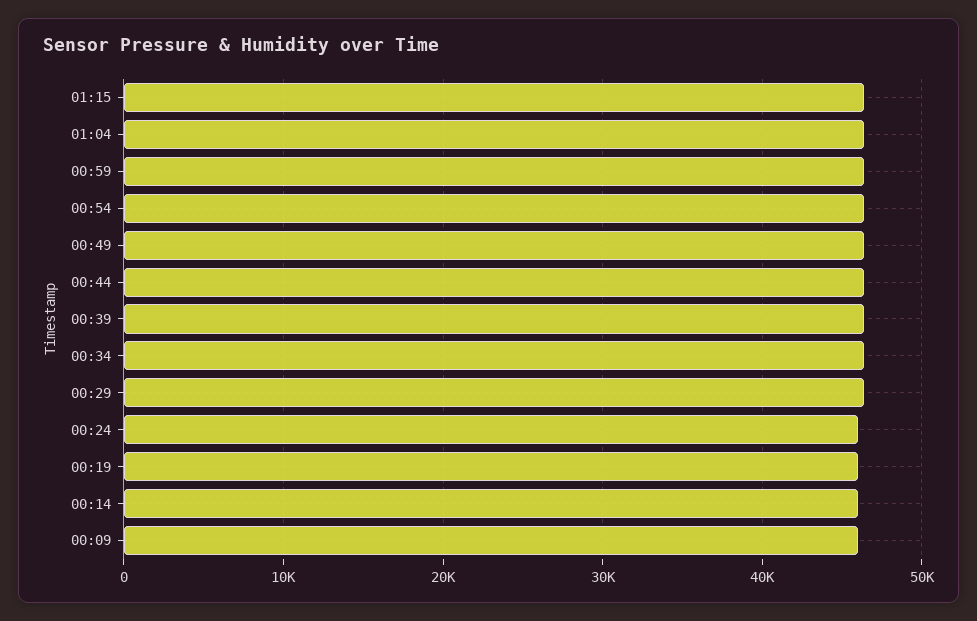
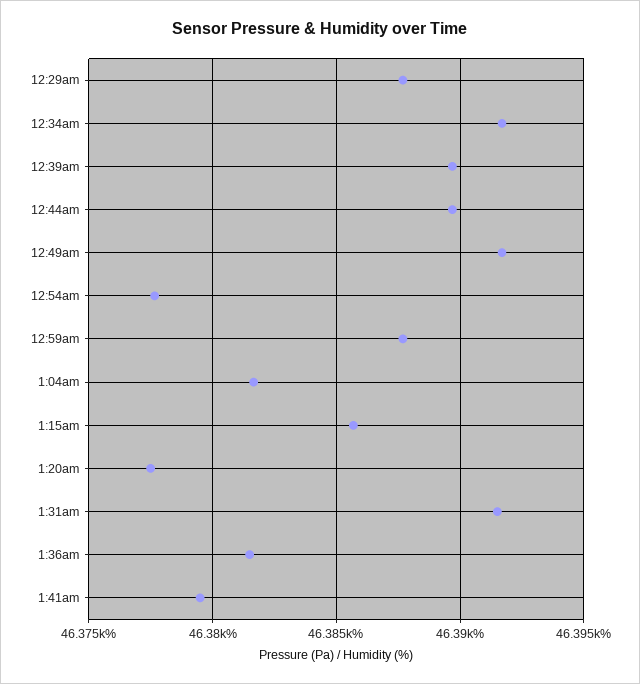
00:24: 46000 -> none
00:19: 46000 -> none
00:14: 46000 -> none
00:09: 46000 -> none
1:20am: none -> 46377.5
1:31am: none -> 46391.5
1:36am: none -> 46381.5
1:41am: none -> 46379.5

